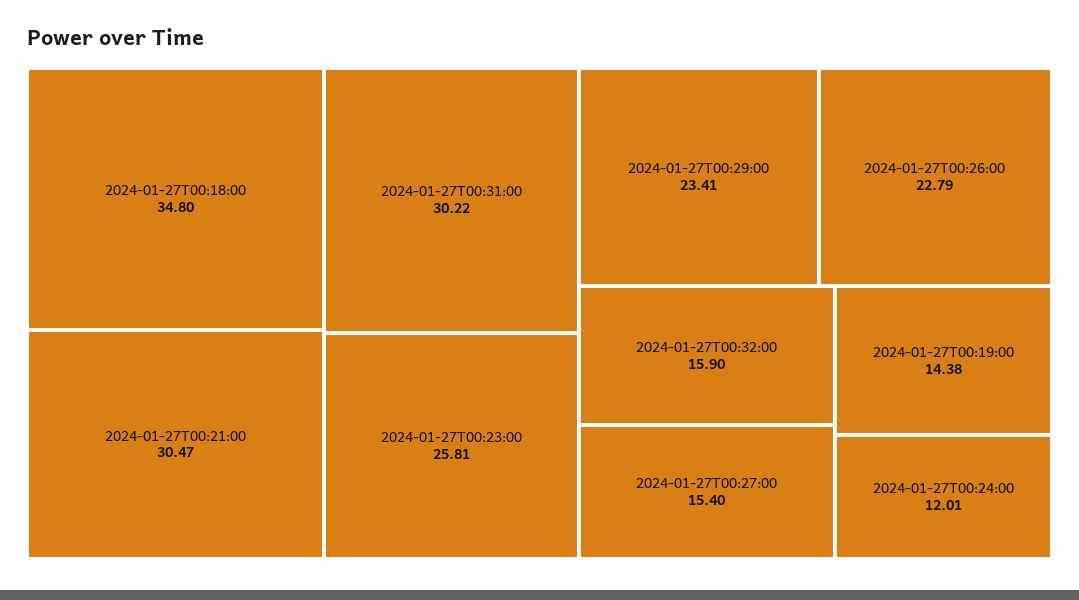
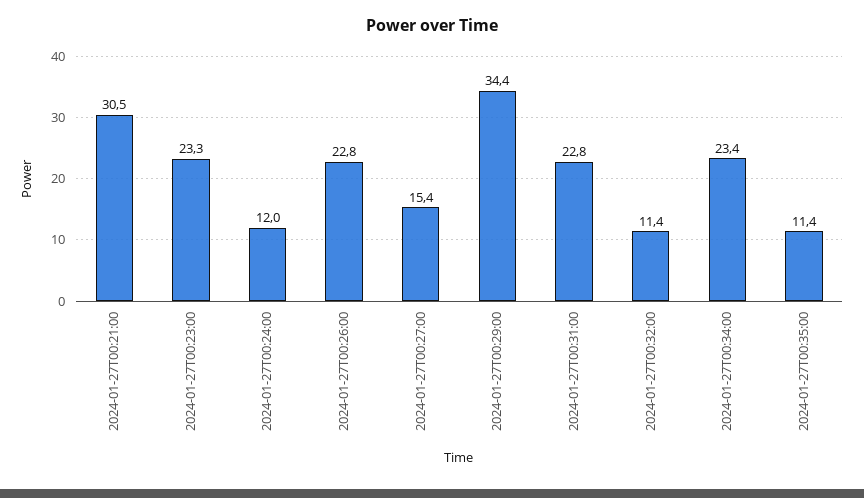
2024-01-27T00:18:00: 34.8 -> none
2024-01-27T00:31:00: 30.22 -> 22.8
2024-01-27T00:23:00: 25.81 -> 23.3
2024-01-27T00:29:00: 23.41 -> 34.4
2024-01-27T00:32:00: 15.9 -> 11.4
2024-01-27T00:19:00: 14.38 -> none
2024-01-27T00:34:00: none -> 23.4
2024-01-27T00:35:00: none -> 11.4

